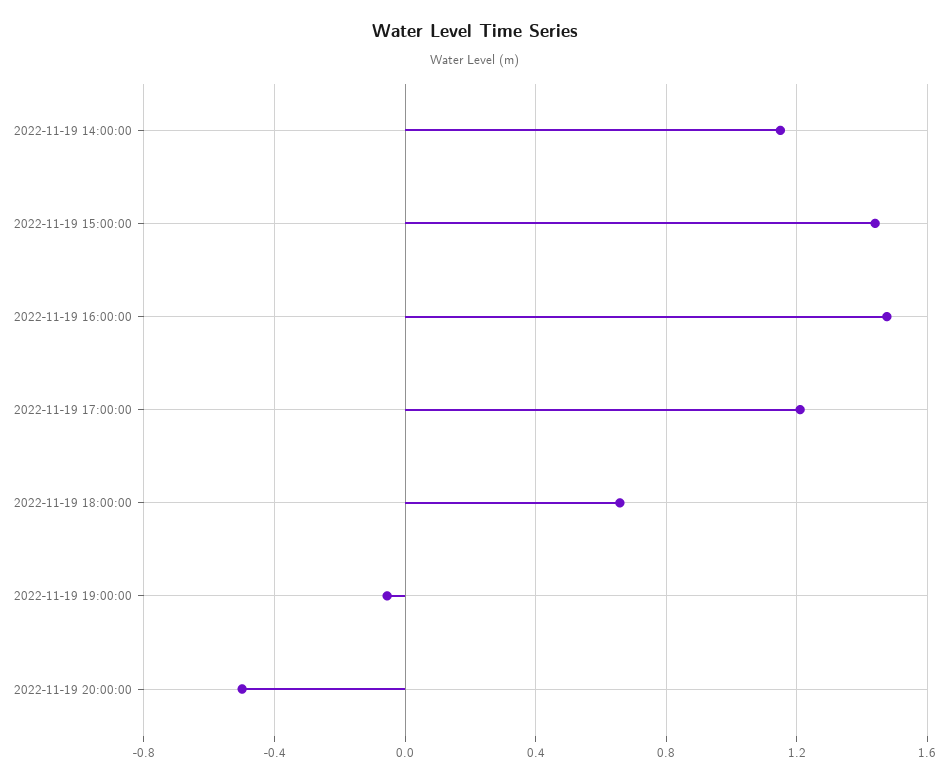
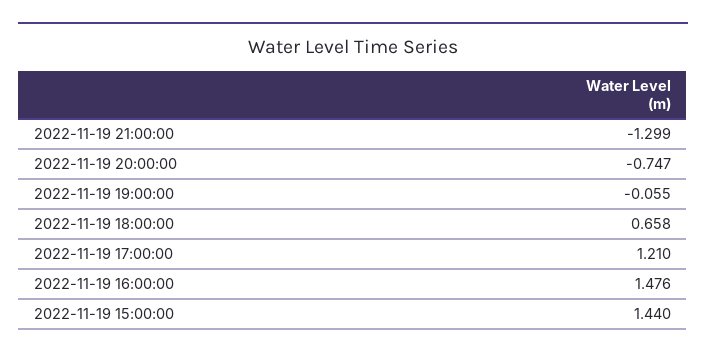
2022-11-19 14:00:00: 1.15 -> none
2022-11-19 20:00:00: -0.5 -> -0.747
2022-11-19 21:00:00: none -> -1.299

